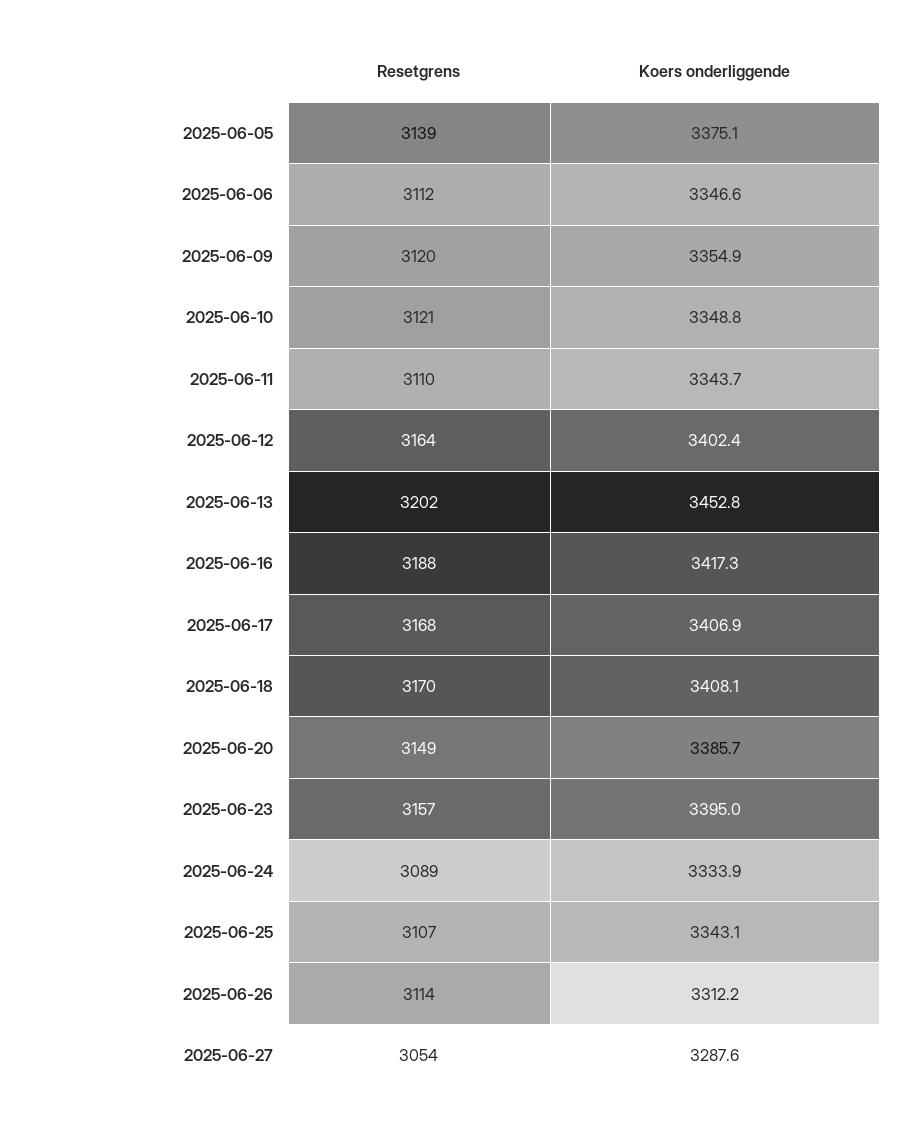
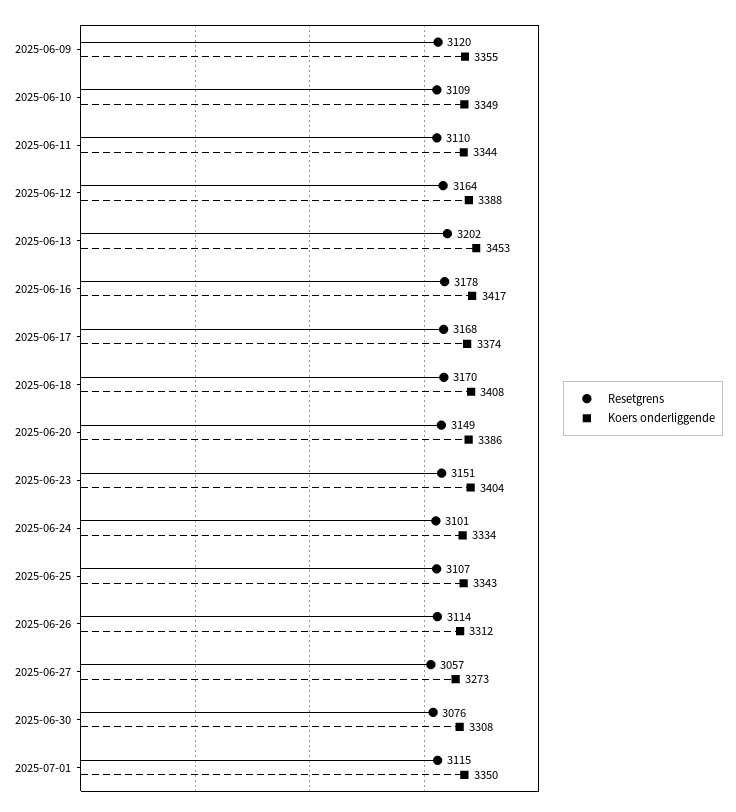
Resetgrens, 2025-06-05: 3139 -> none
Koers onderliggende, 2025-06-05: 3375.1 -> none
Resetgrens, 2025-06-06: 3112 -> none
Koers onderliggende, 2025-06-06: 3346.6 -> none
Resetgrens, 2025-06-10: 3121 -> 3109
Koers onderliggende, 2025-06-12: 3402.4 -> 3388
Resetgrens, 2025-06-16: 3188 -> 3178
Koers onderliggende, 2025-06-17: 3406.9 -> 3374
Resetgrens, 2025-06-23: 3157 -> 3151
Koers onderliggende, 2025-06-23: 3395 -> 3404
Resetgrens, 2025-06-24: 3089 -> 3101
Resetgrens, 2025-06-27: 3054 -> 3057
Koers onderliggende, 2025-06-27: 3287.6 -> 3273
Resetgrens, 2025-06-30: none -> 3076
Koers onderliggende, 2025-06-30: none -> 3308
Resetgrens, 2025-07-01: none -> 3115
Koers onderliggende, 2025-07-01: none -> 3350

